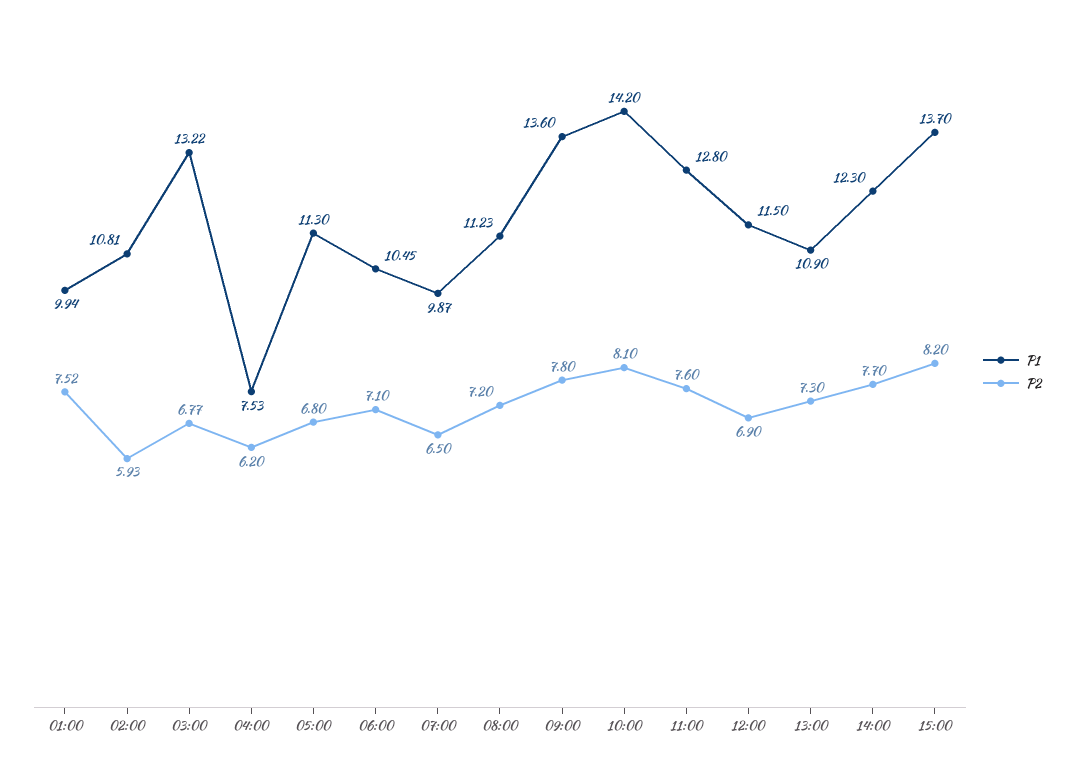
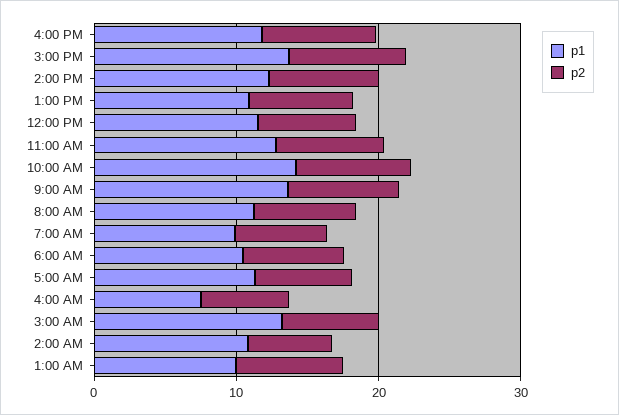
P1, 4:00 PM: none -> 12
P2, 4:00 PM: none -> 8

